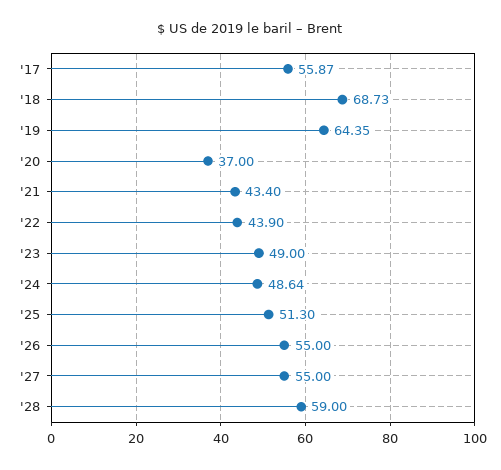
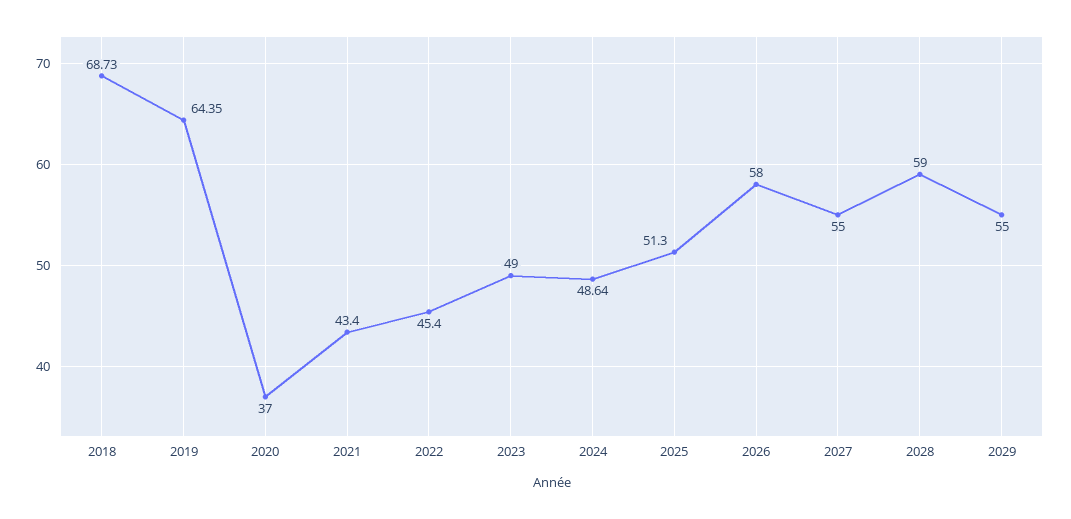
'17: 55.87 -> none
'22: 43.9 -> 45.4
'26: 55 -> 58
2029: none -> 55

